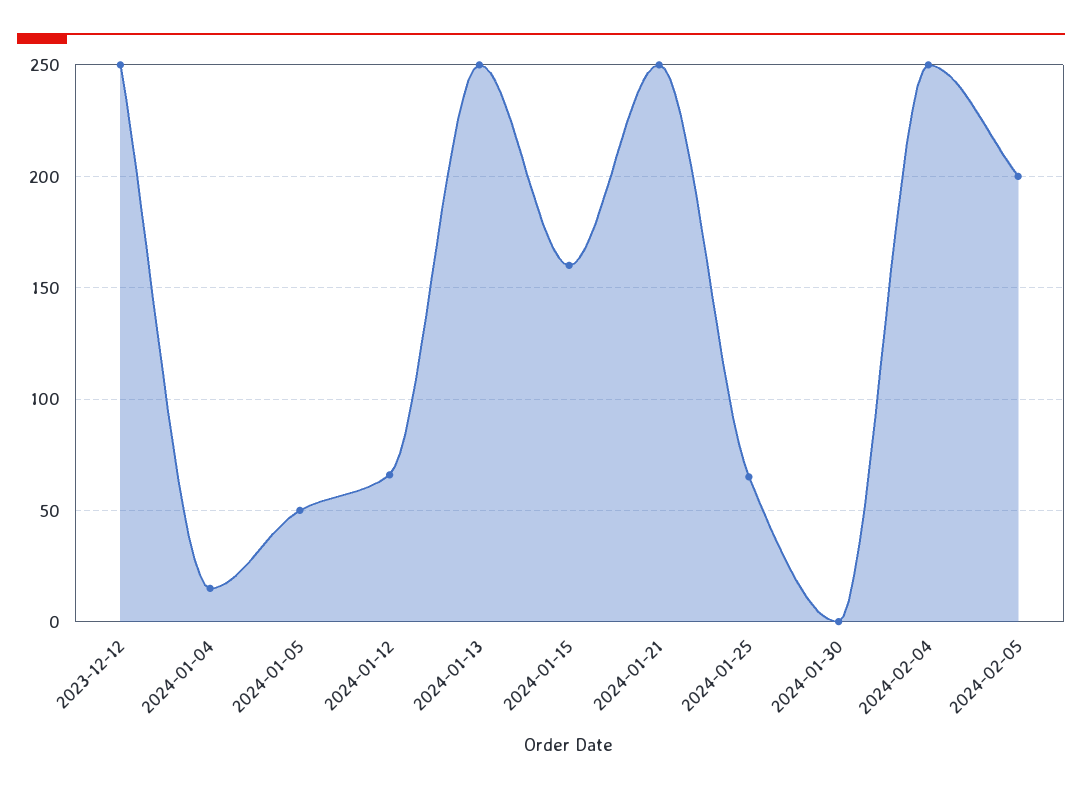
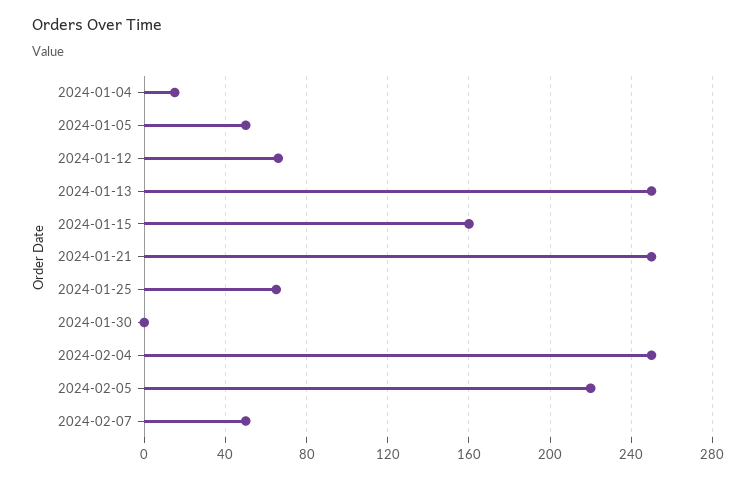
2023-12-12: 250 -> none
2024-02-05: 200 -> 220
2024-02-07: none -> 50

